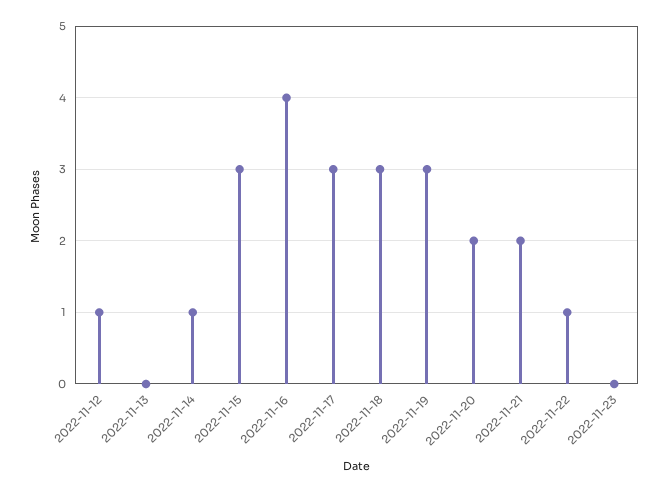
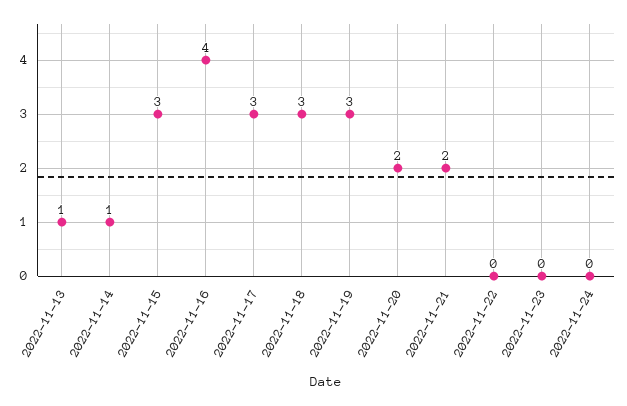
2022-11-12: 1 -> none
2022-11-13: 0 -> 1
2022-11-22: 1 -> 0
2022-11-24: none -> 0

